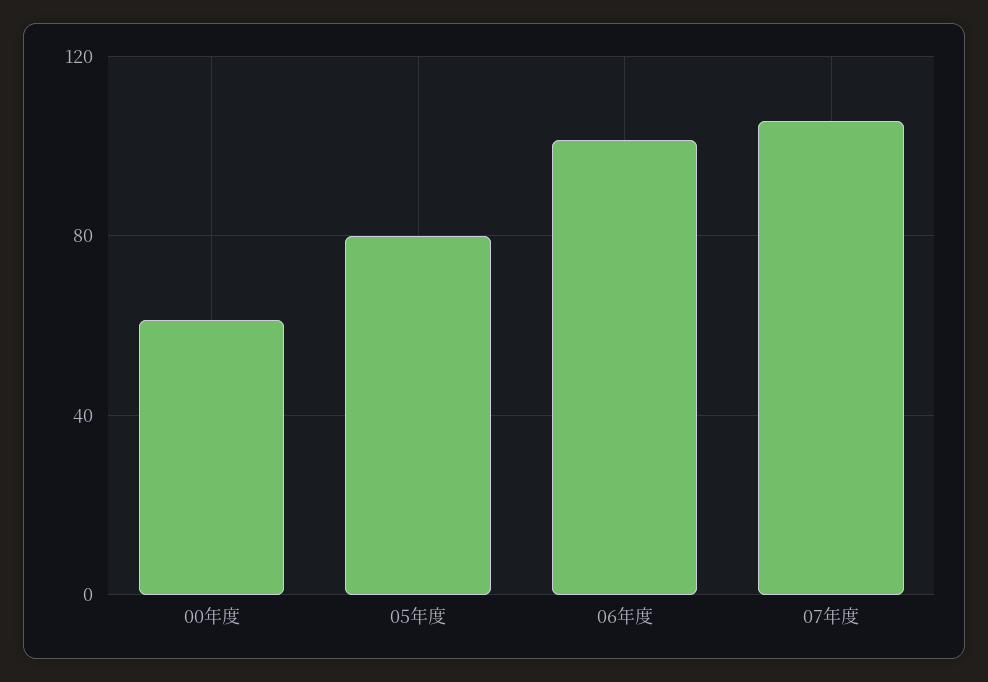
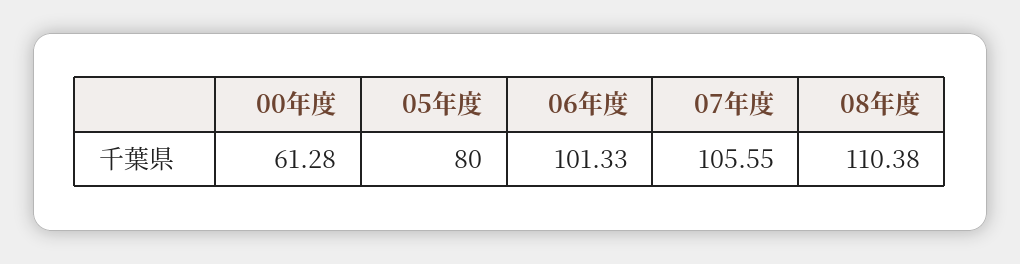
08年度: none -> 110.38

